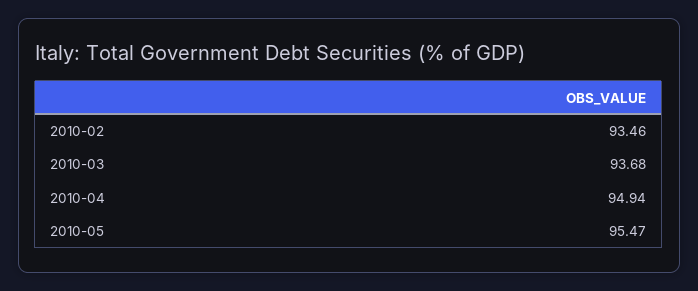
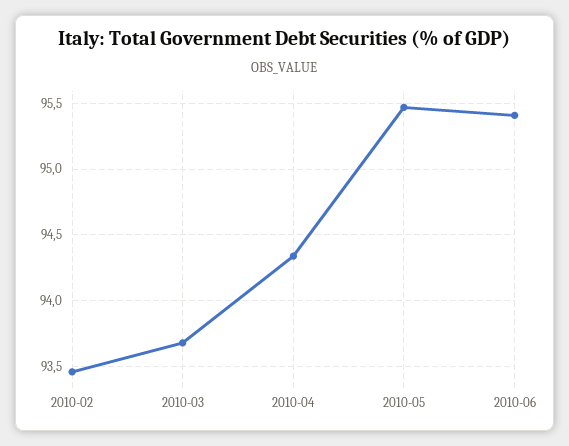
2010-04: 94.94 -> 94.35
2010-06: none -> 95.4

